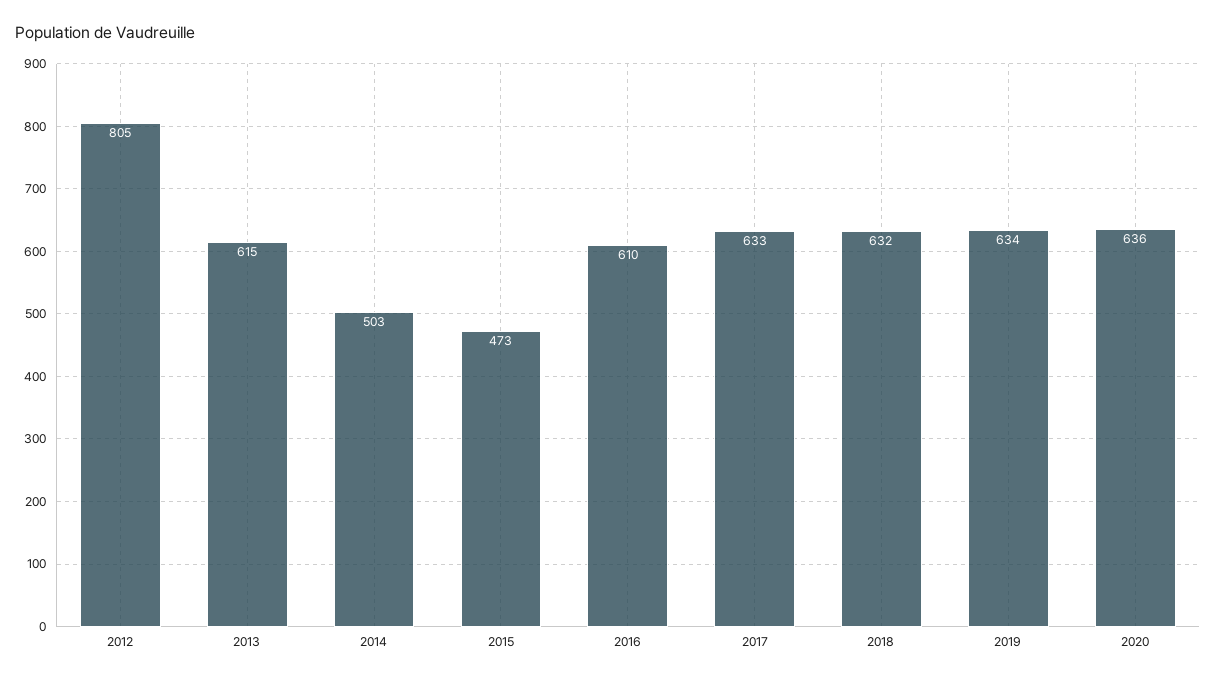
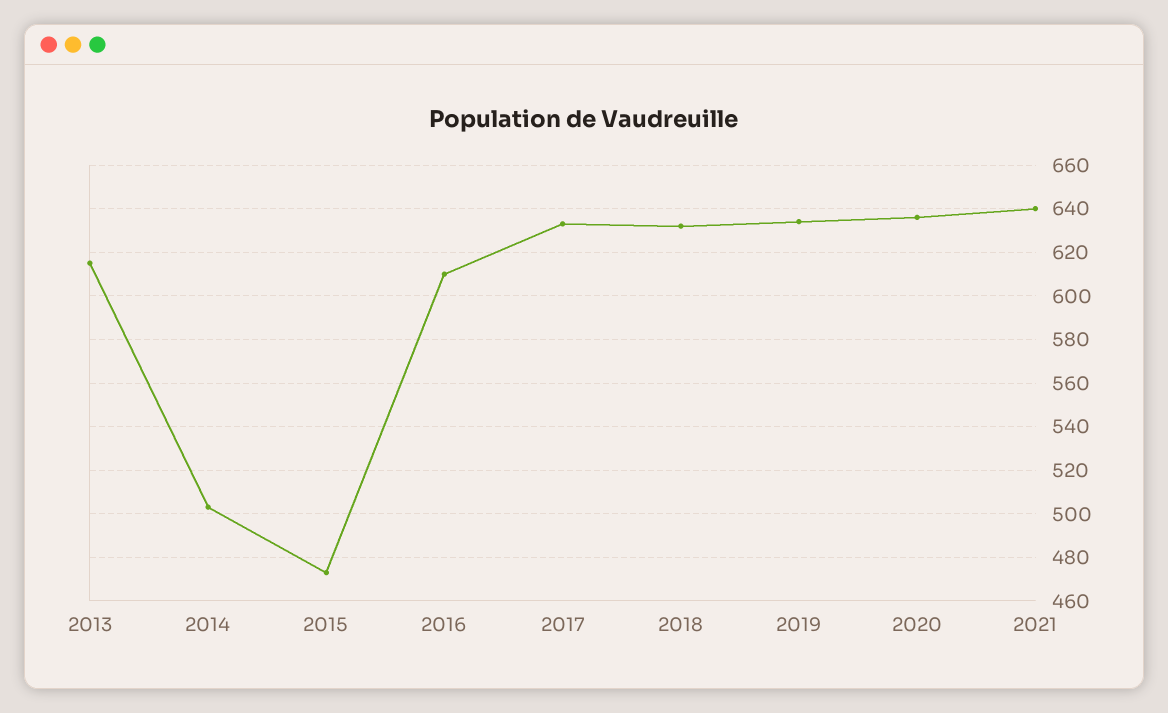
2012: 805 -> none
2021: none -> 640

